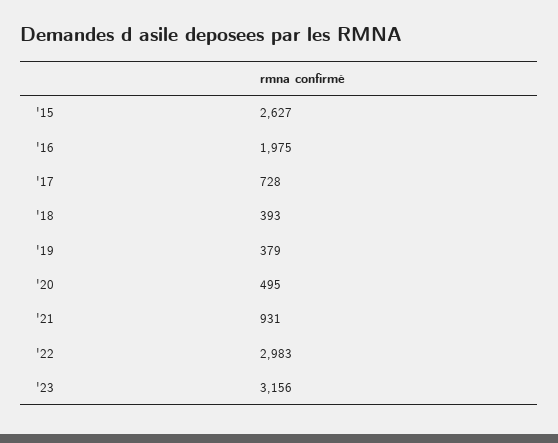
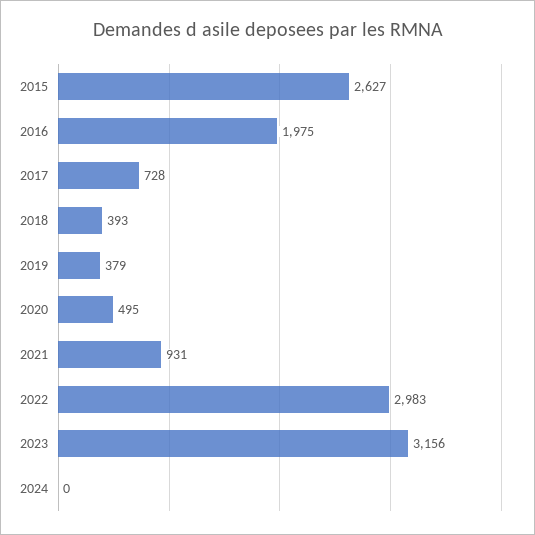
2024: none -> 0

